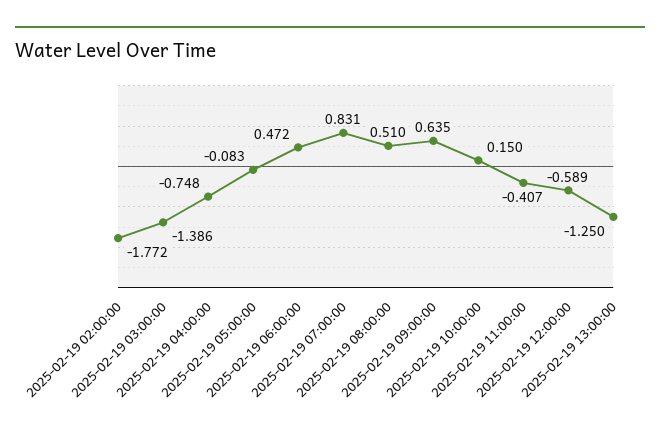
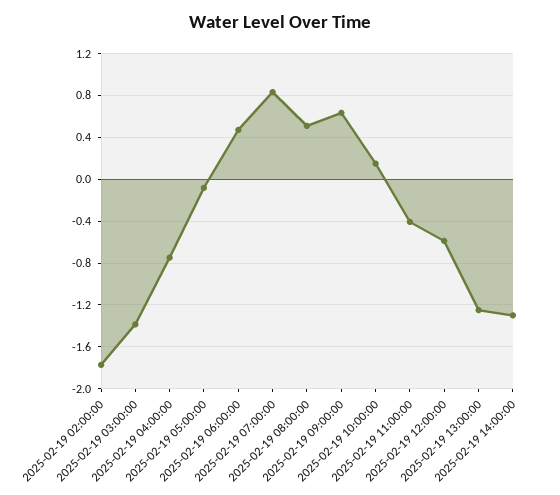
2025-02-19 14:00:00: none -> -1.3

